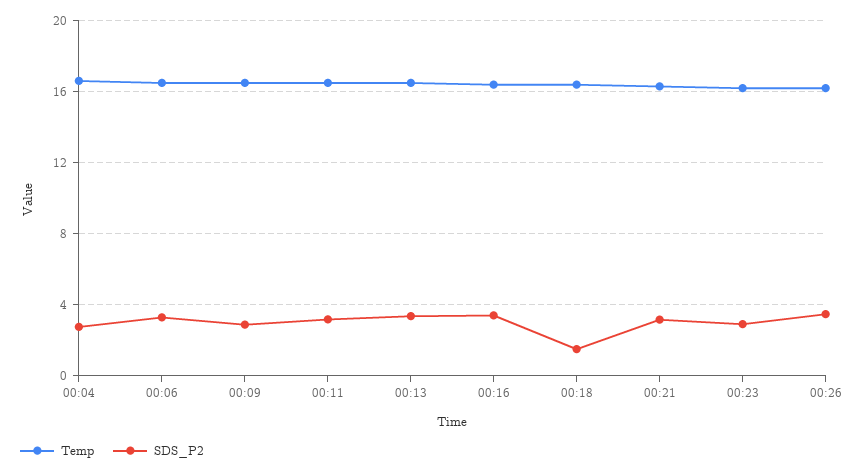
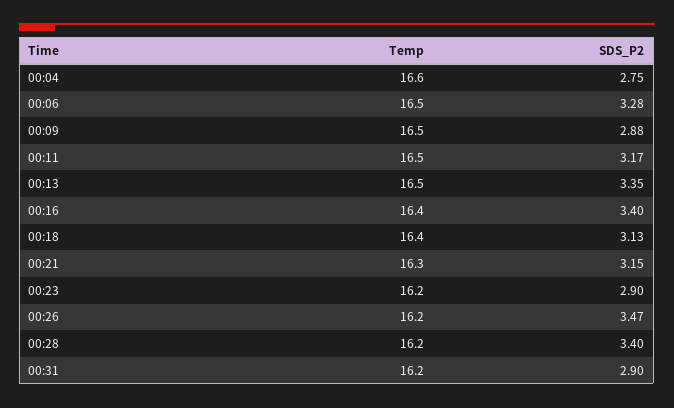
SDS_P2, 00:18: 1.5 -> 3.13
Temp, 00:28: none -> 16.2
SDS_P2, 00:28: none -> 3.4
Temp, 00:31: none -> 16.2
SDS_P2, 00:31: none -> 2.9

